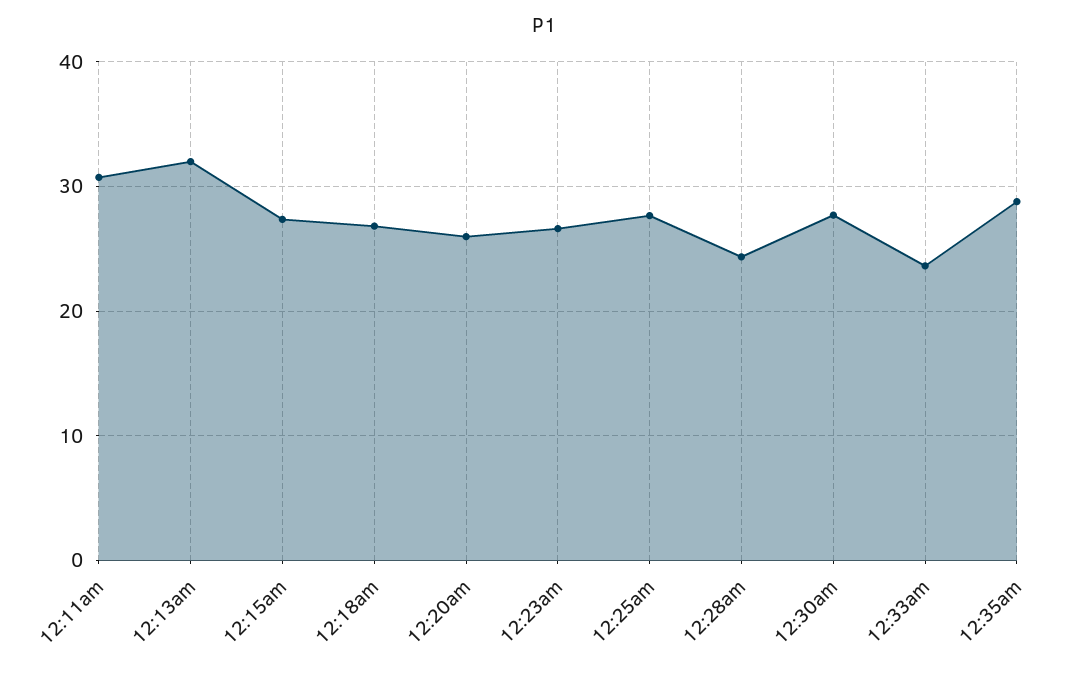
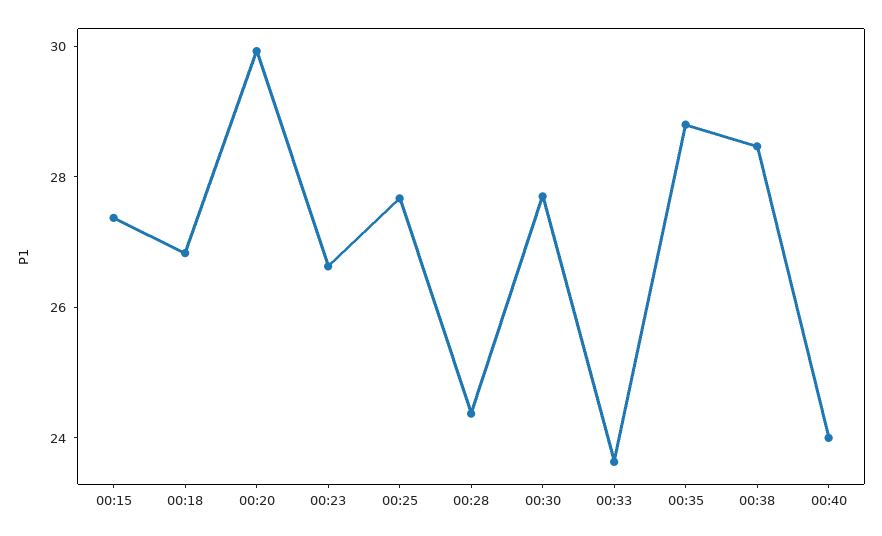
12:11am: 31 -> none
12:13am: 32 -> none
12:20am: 26 -> 30
00:38: none -> 28.5
00:40: none -> 24

